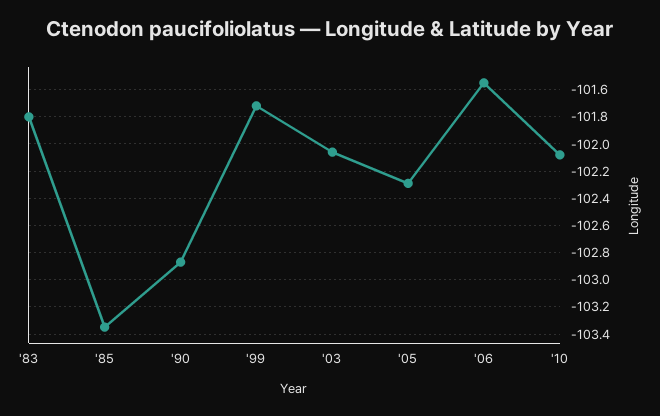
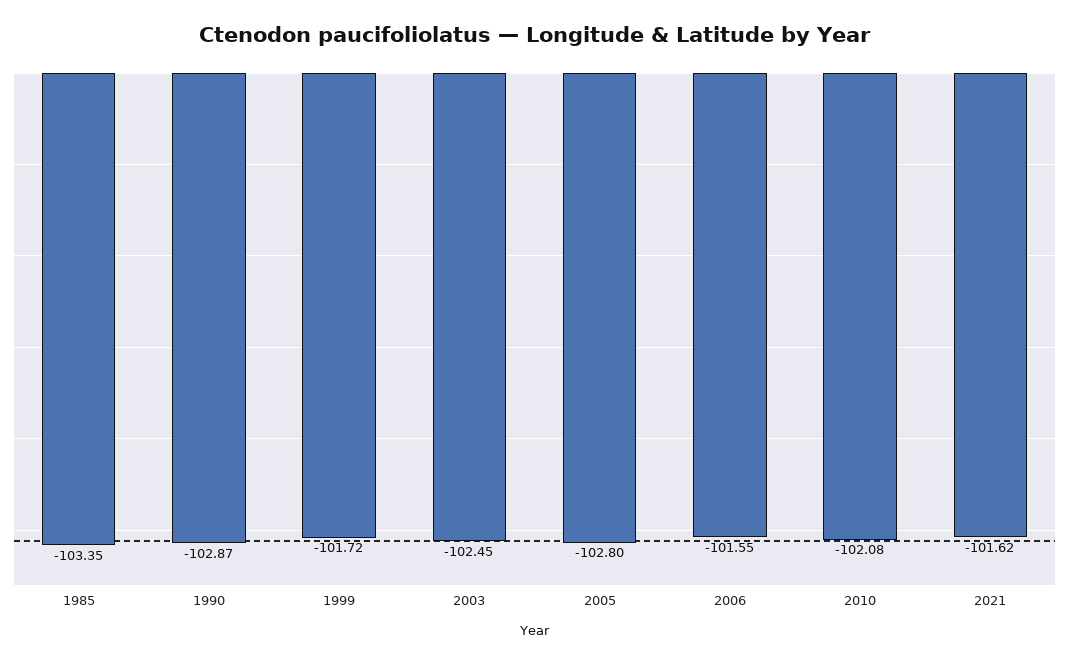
'83: -101.8 -> none
'03: -102.05 -> -102.45
'05: -102.3 -> -102.8
2021: none -> -101.62

